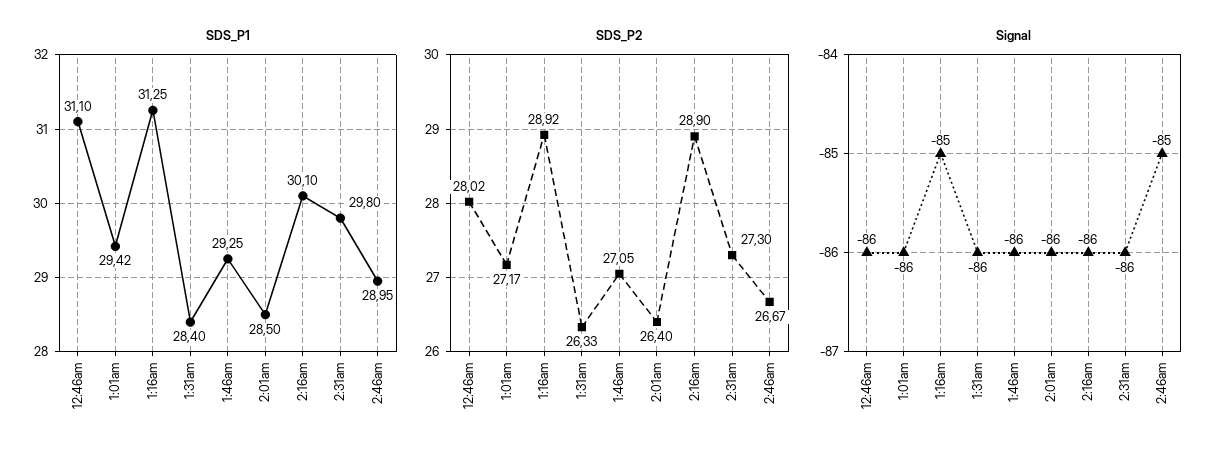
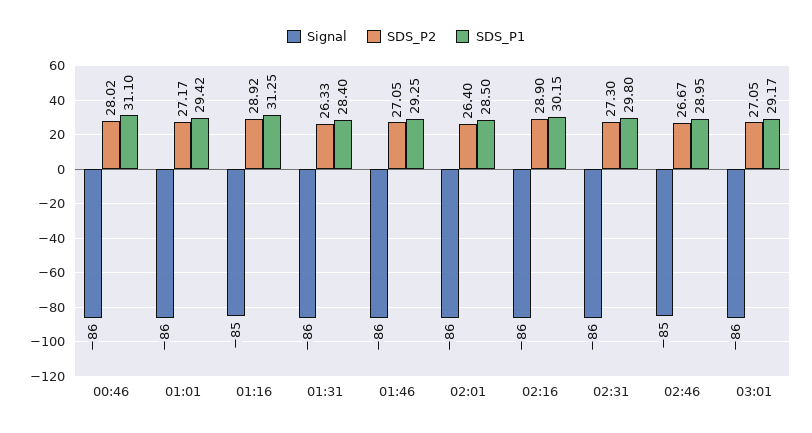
SDS_P1, 2:16am: 30.1 -> 30.15
Signal, 03:01: none -> -86
SDS_P2, 03:01: none -> 27.05
SDS_P1, 03:01: none -> 29.17

